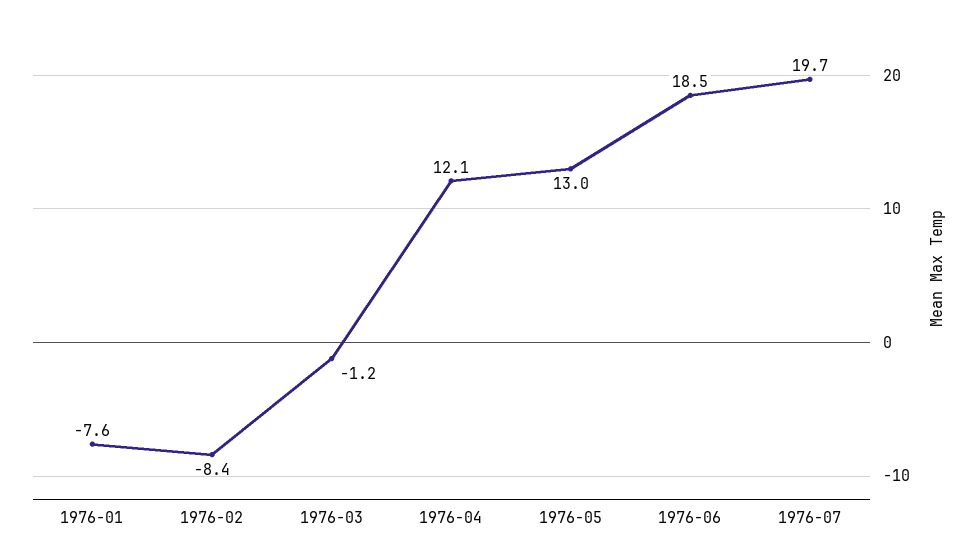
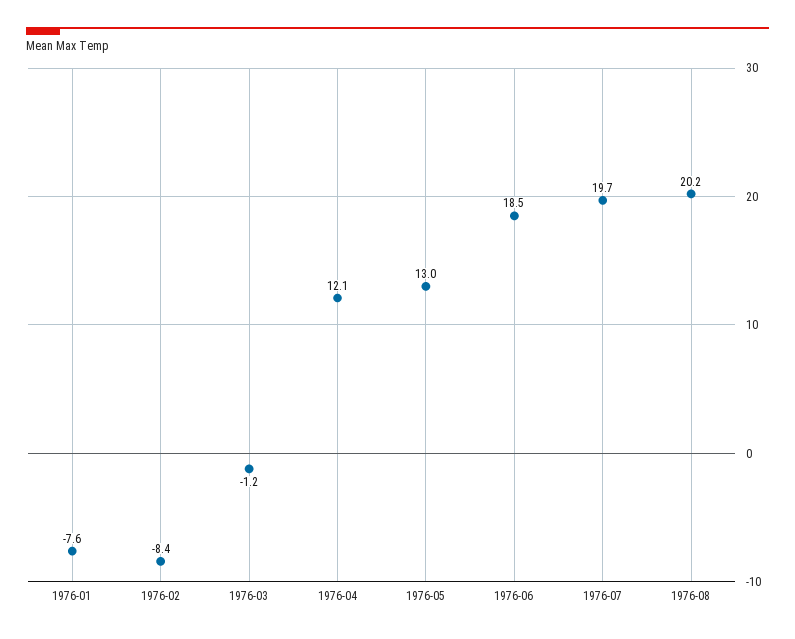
1976-08: none -> 20.2

